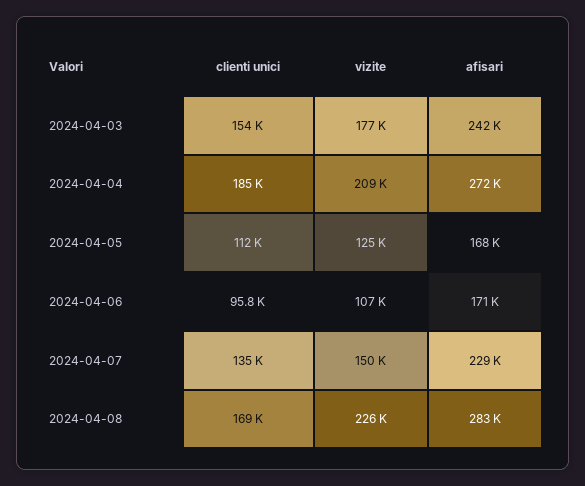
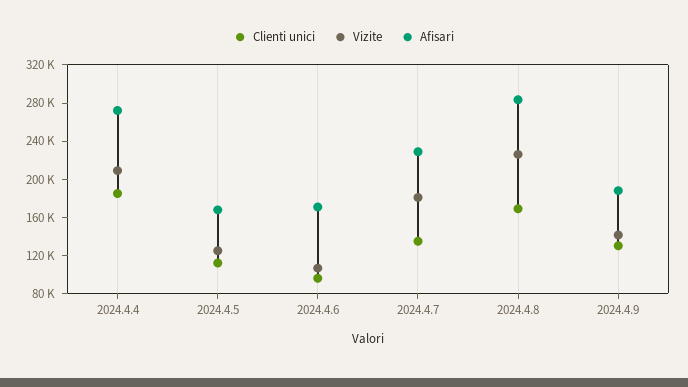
clienti unici, 2024-04-03: 154000 -> none
vizite, 2024-04-03: 177000 -> none
afisari, 2024-04-03: 242000 -> none
vizite, 2024-04-07: 150000 -> 180000
clienti unici, 2024.4.9: none -> 130000
vizite, 2024.4.9: none -> 140000
afisari, 2024.4.9: none -> 190000

